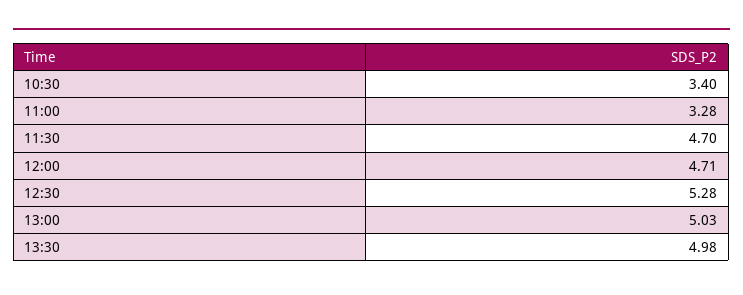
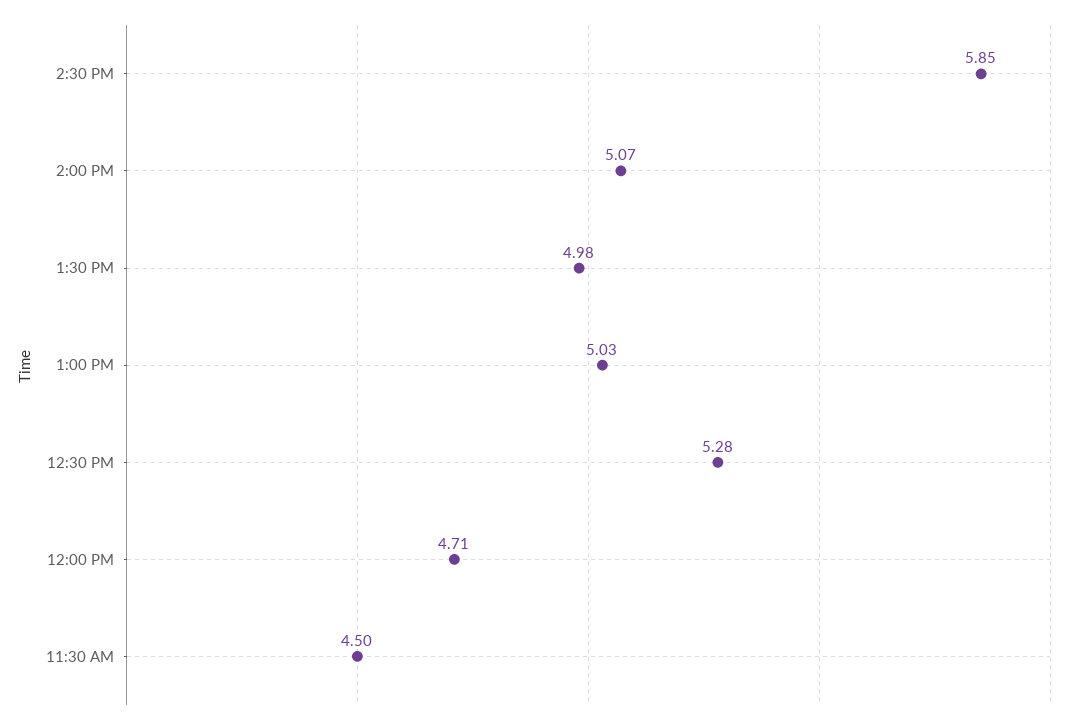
10:30: 3.4 -> none
11:00: 3.28 -> none
11:30: 4.7 -> 4.5
2:30 PM: none -> 5.85
2:00 PM: none -> 5.07

